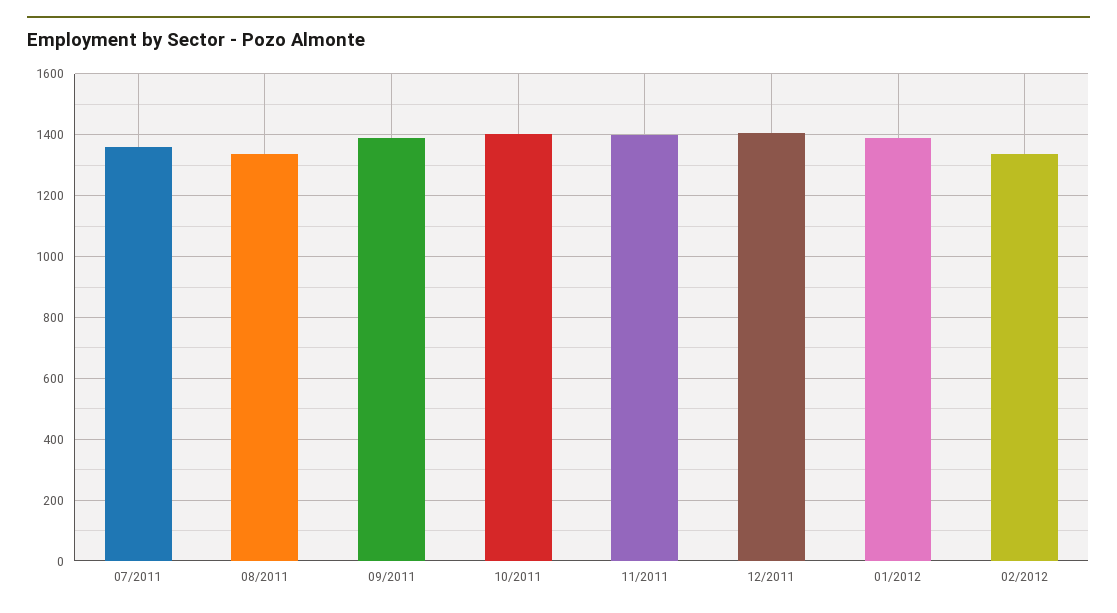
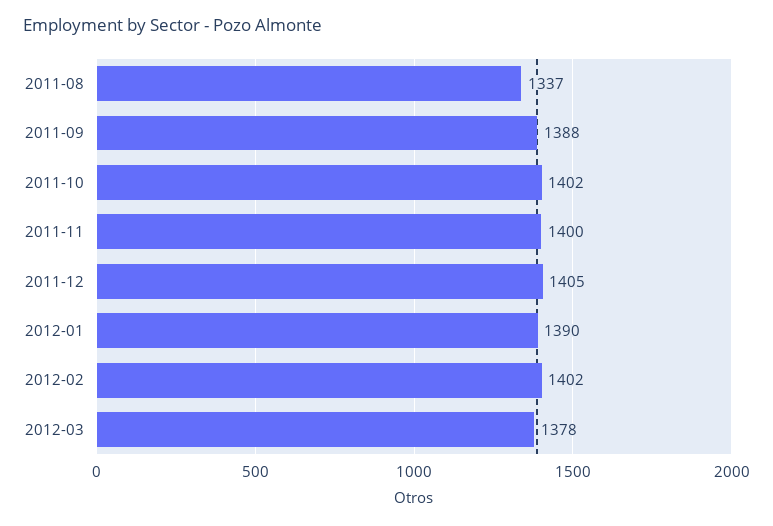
07/2011: 1360 -> none
02/2012: 1340 -> 1402
2012-03: none -> 1378

